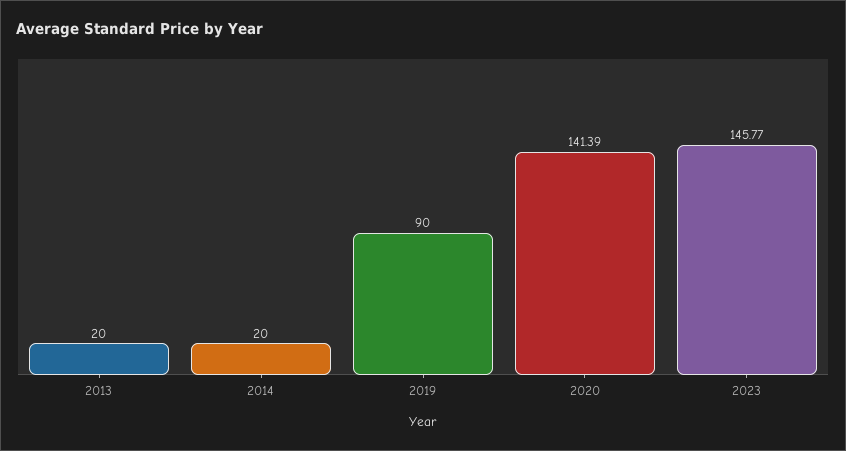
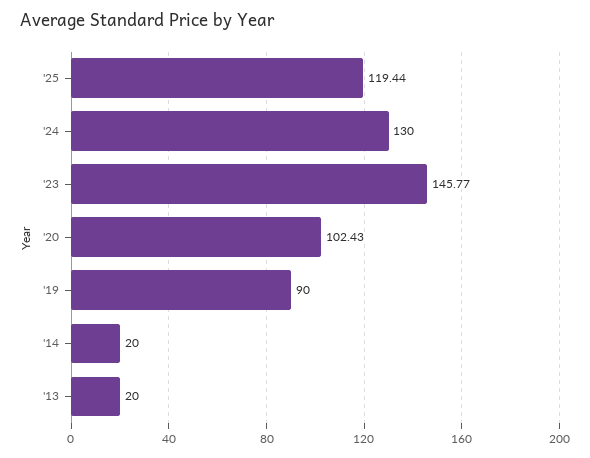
2020: 141.39 -> 102.43
'25: none -> 119.44
'24: none -> 130

